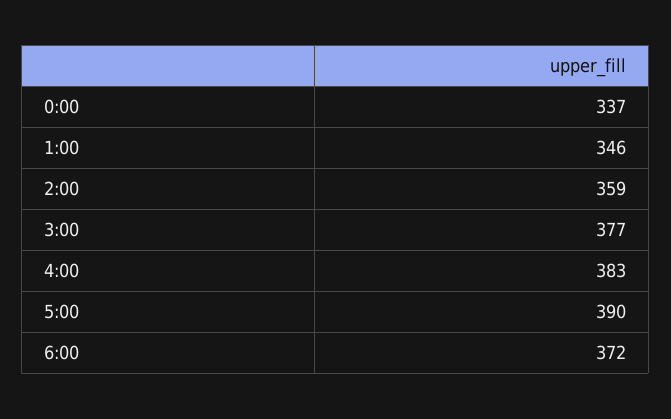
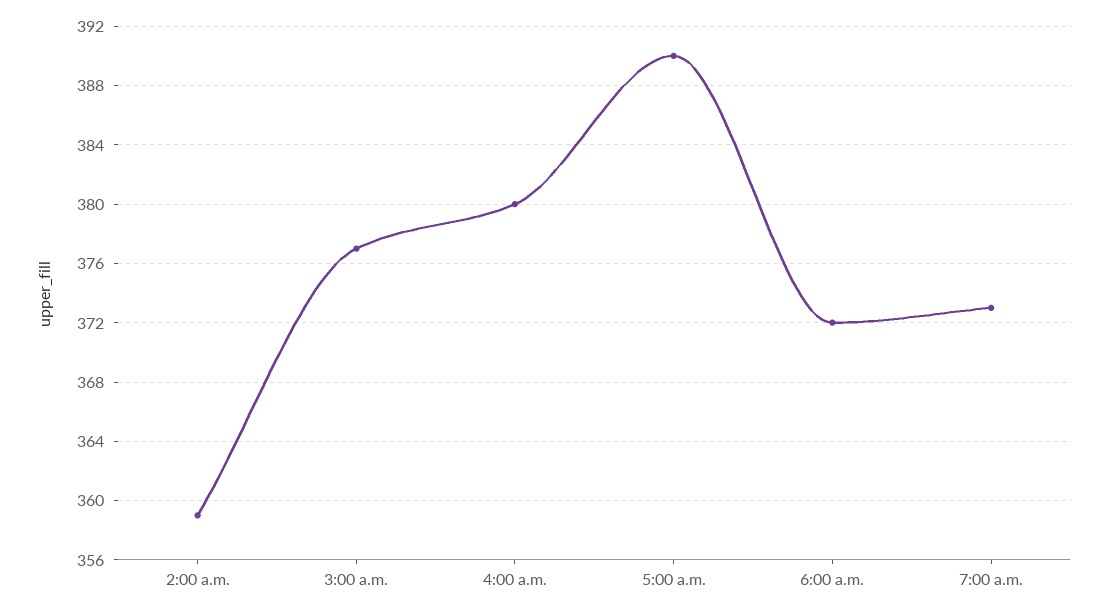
0:00: 337 -> none
1:00: 346 -> none
4:00: 383 -> 380
7:00 a.m.: none -> 373

